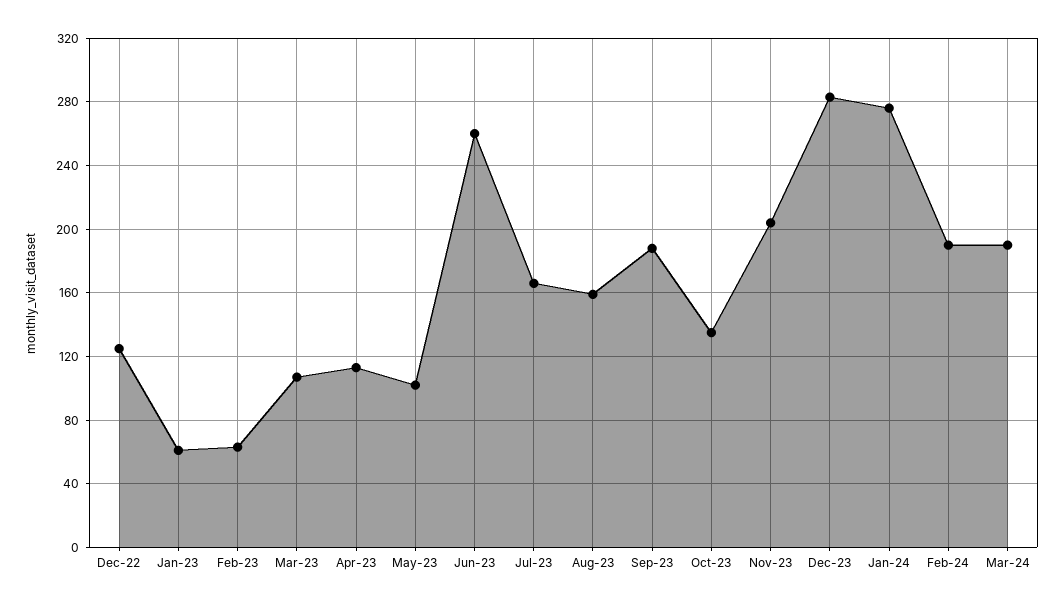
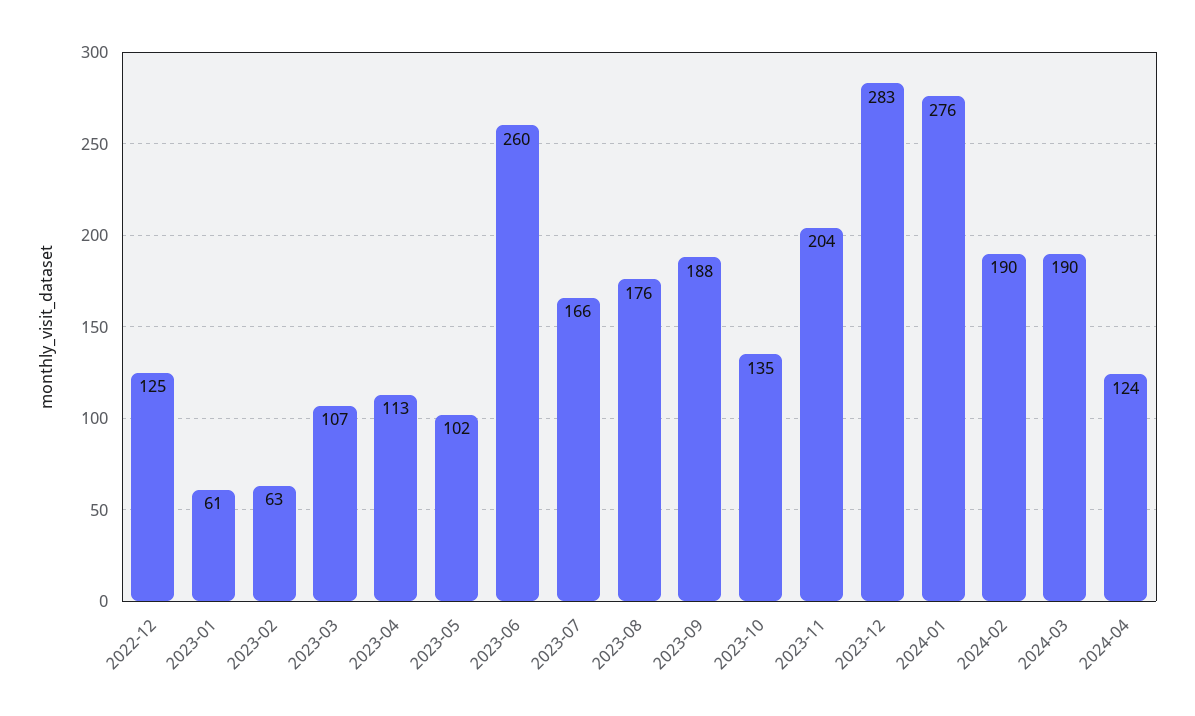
Aug-23: 160 -> 176
2024-04: none -> 124

